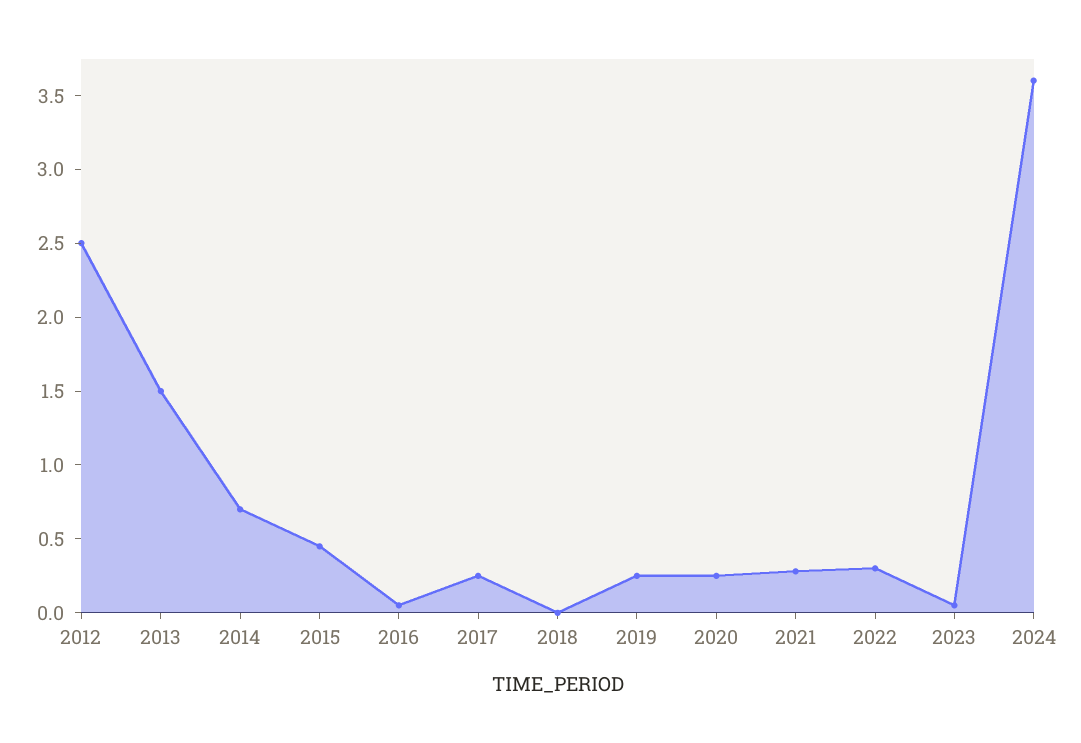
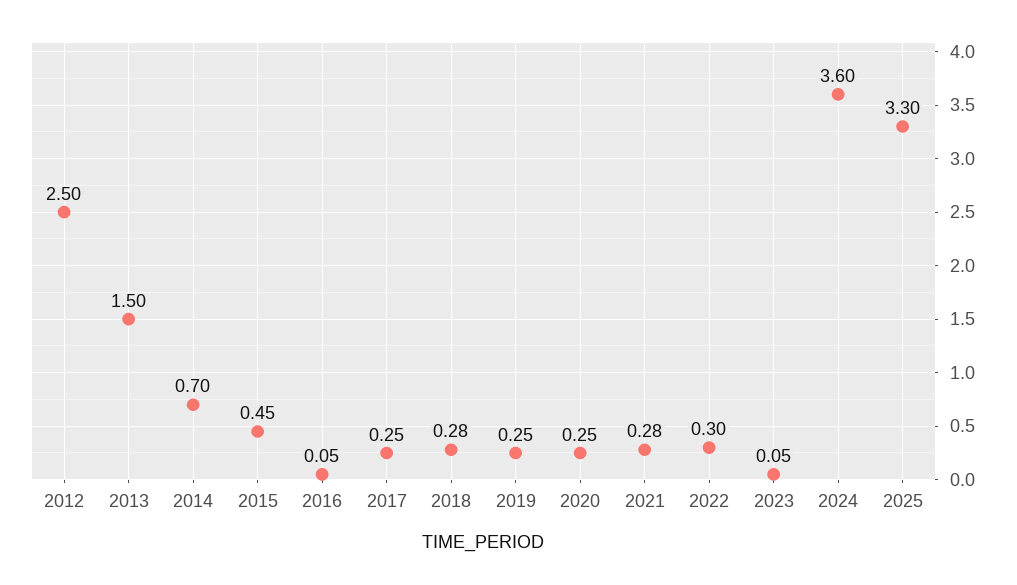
2018: 0 -> 0.28
2025: none -> 3.3

